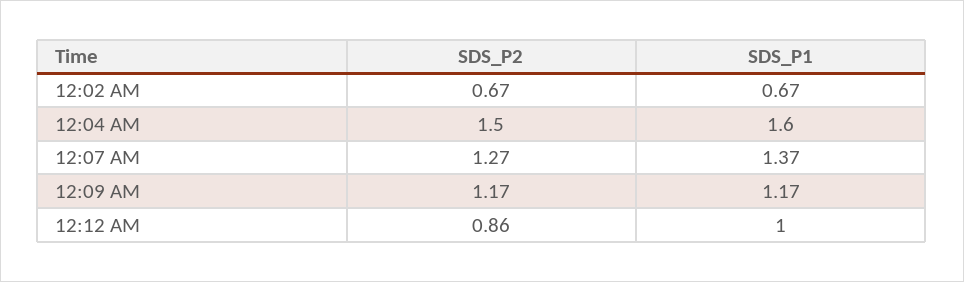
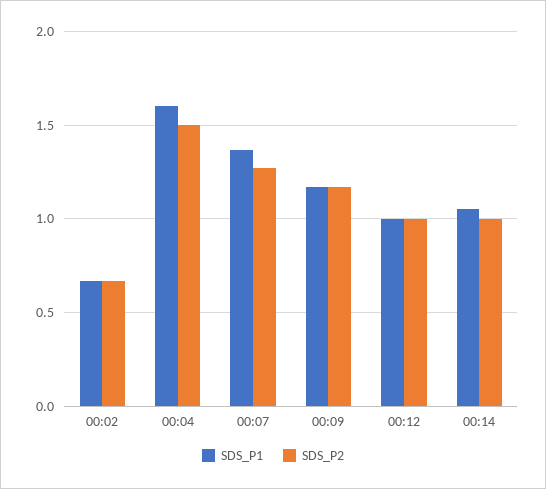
SDS_P2, 12:12 AM: 0.86 -> 1
SDS_P1, 00:14: none -> 1.05
SDS_P2, 00:14: none -> 1

